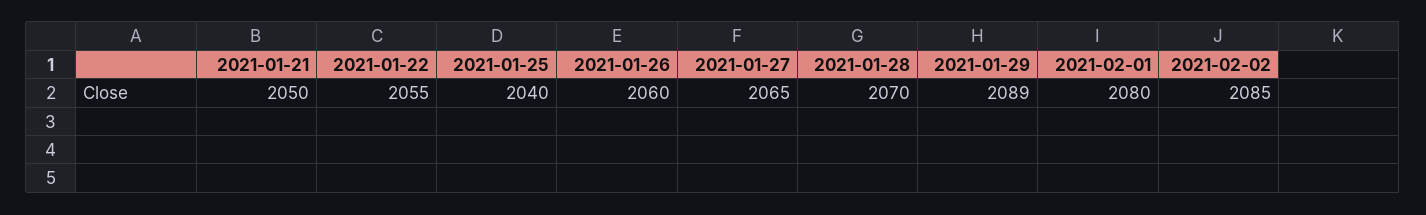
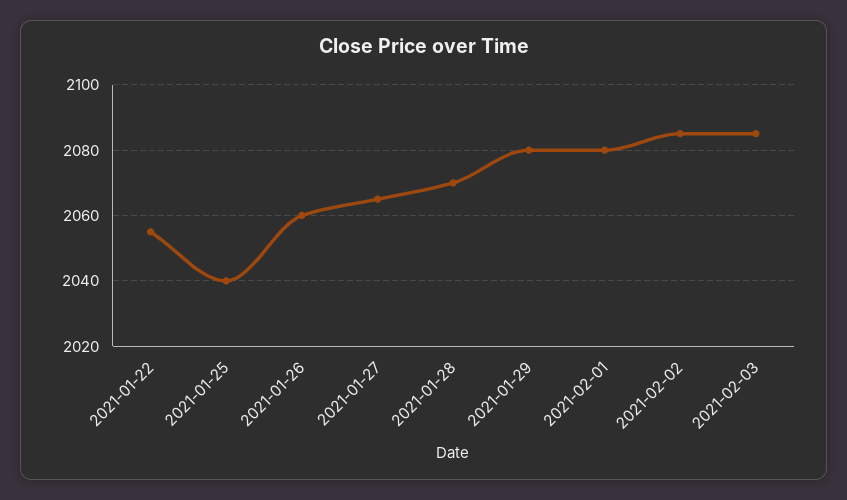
2021-01-21: 2050 -> none
2021-01-29: 2089 -> 2080
2021-02-03: none -> 2085

